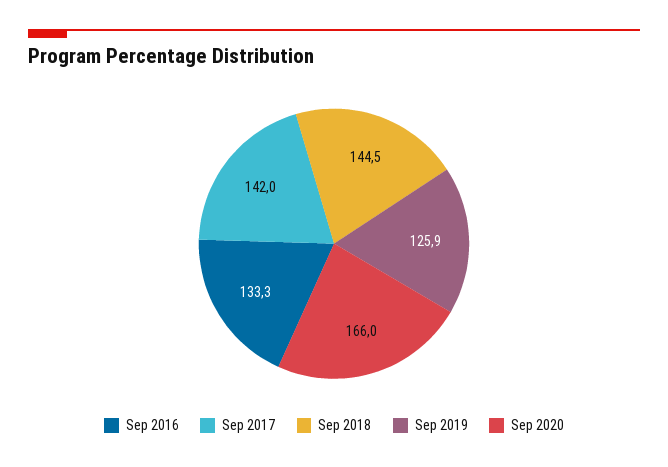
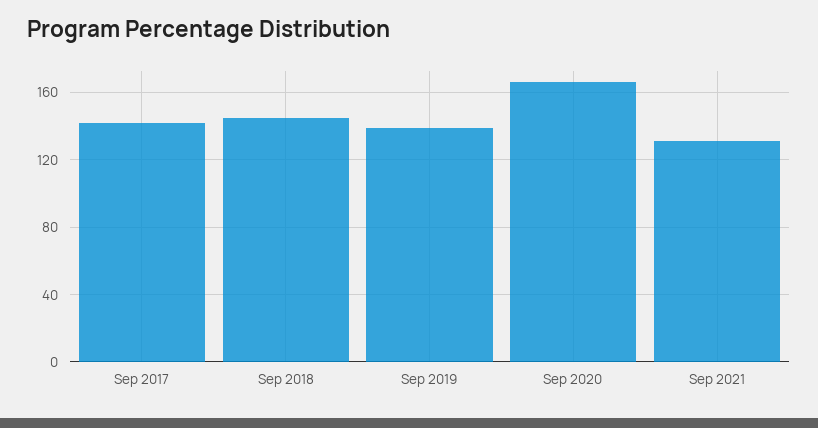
Sep 2016: 133.3 -> none
Sep 2019: 125.9 -> 140
Sep 2021: none -> 130

